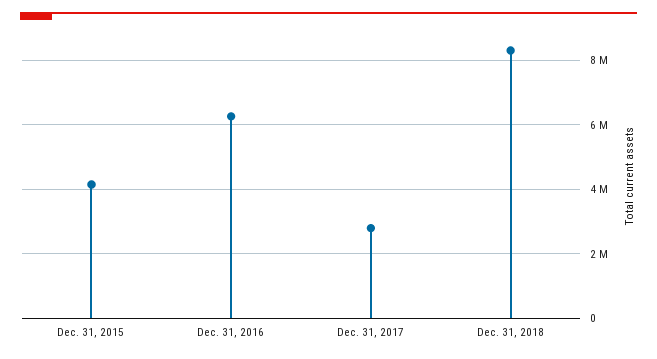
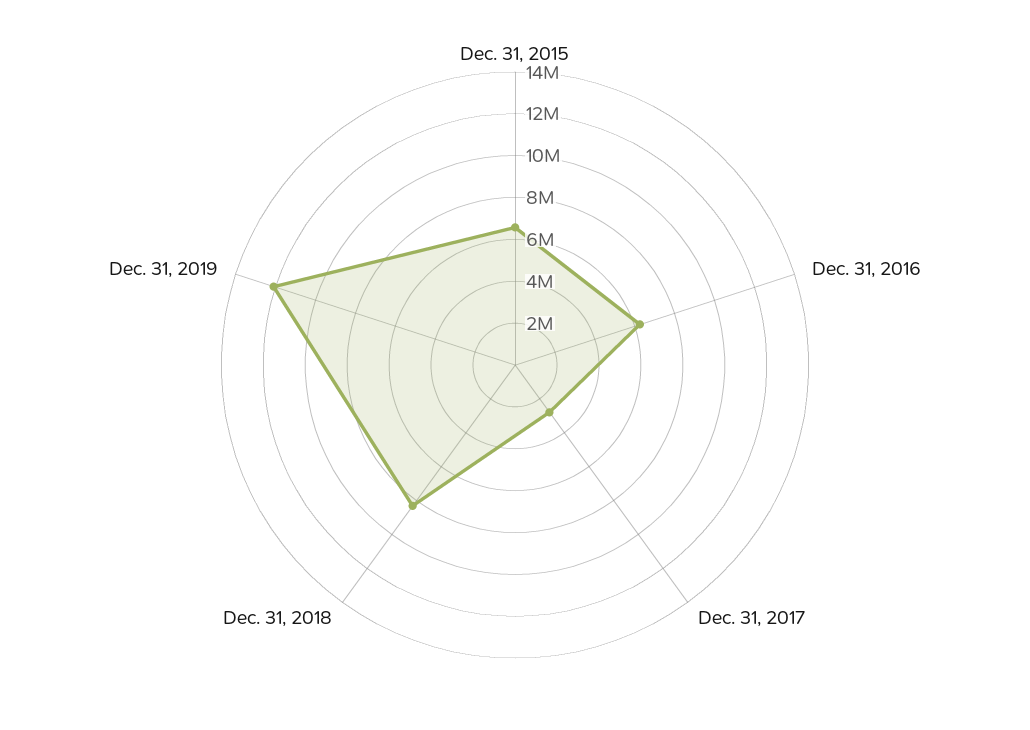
Dec. 31, 2015: 4200000 -> 6500000
Dec. 31, 2019: none -> 12000000

